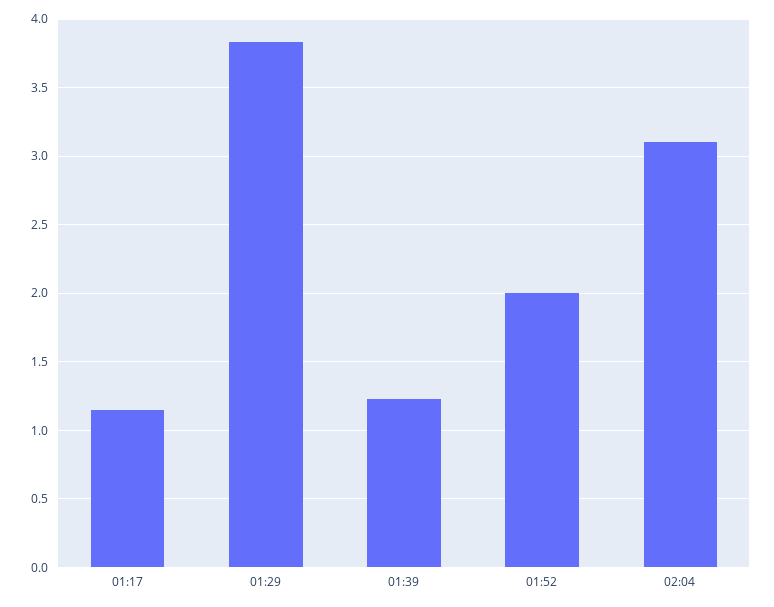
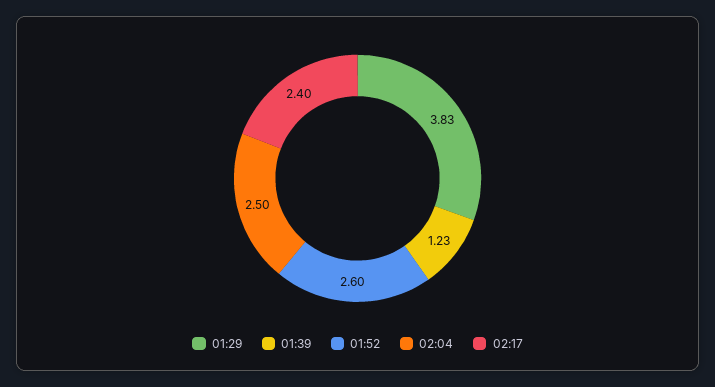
01:17: 1.15 -> none
01:52: 2 -> 2.6
02:04: 3.1 -> 2.5
02:17: none -> 2.4

